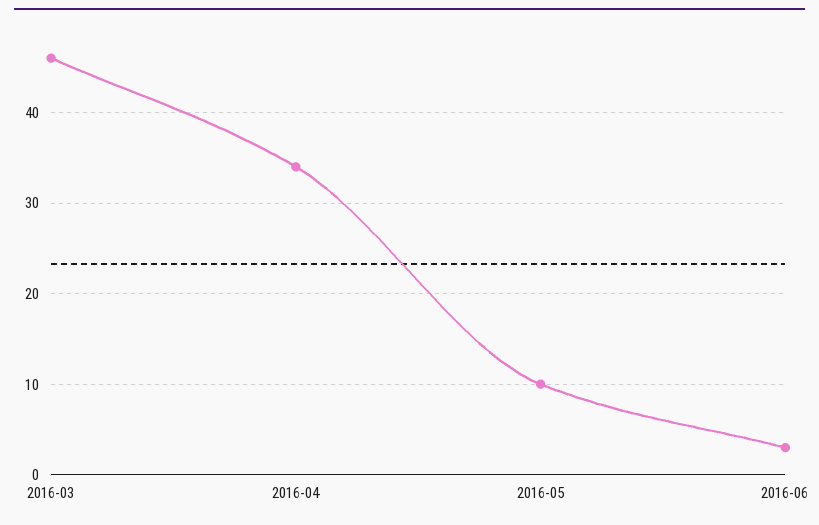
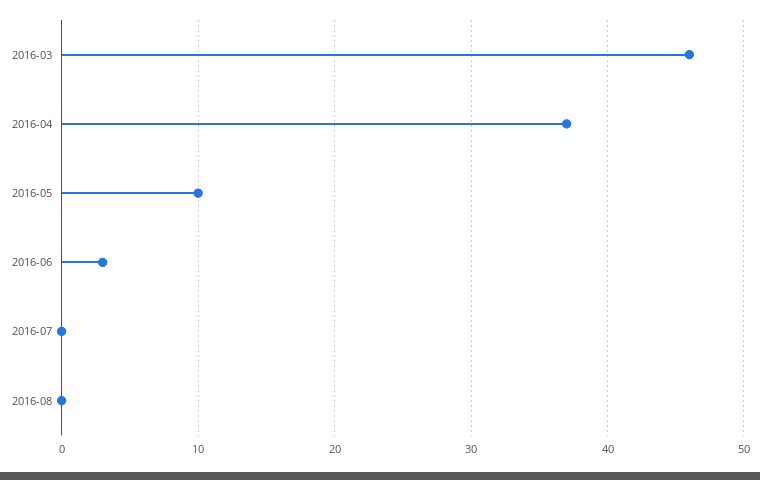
2016-04: 34 -> 37
2016-07: none -> 0
2016-08: none -> 0

